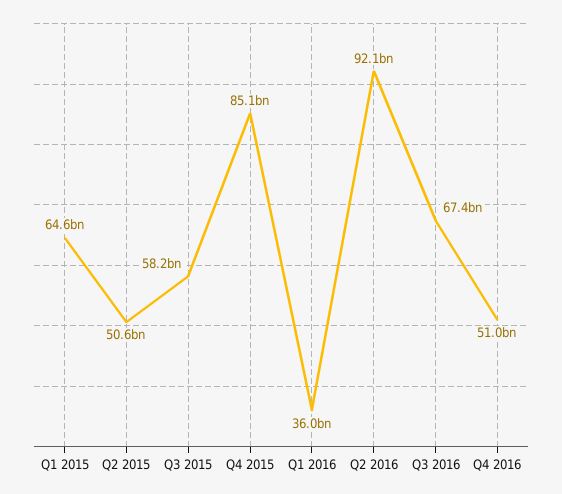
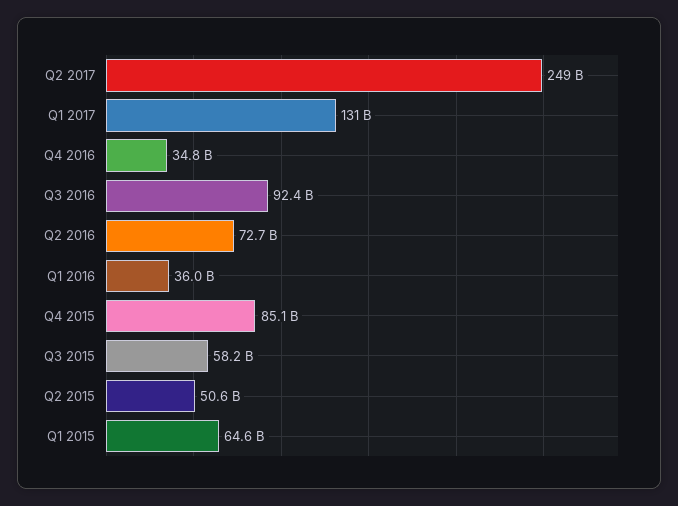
Q2 2016: 92100000000 -> 72700000000
Q3 2016: 67400000000 -> 92400000000
Q4 2016: 51000000000 -> 34800000000
Q2 2017: none -> 249000000000
Q1 2017: none -> 131000000000

